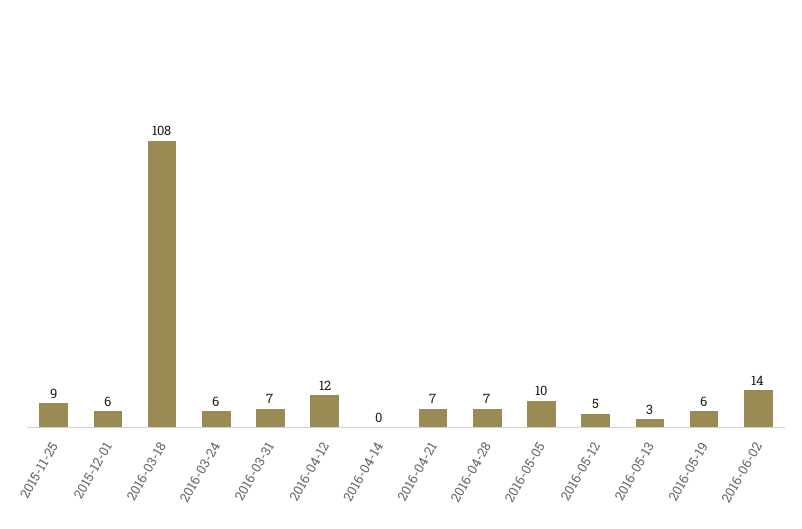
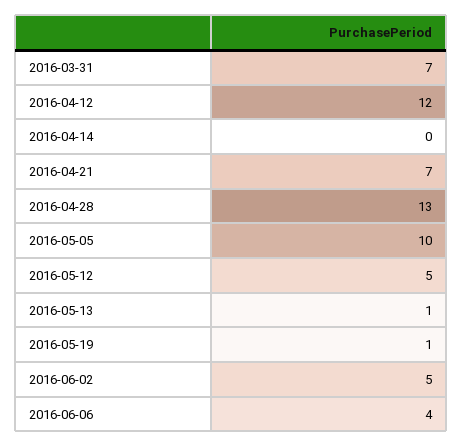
2015-11-25: 9 -> none
2015-12-01: 6 -> none
2016-03-18: 108 -> none
2016-03-24: 6 -> none
2016-04-28: 7 -> 13
2016-05-13: 3 -> 1
2016-05-19: 6 -> 1
2016-06-02: 14 -> 5
2016-06-06: none -> 4

